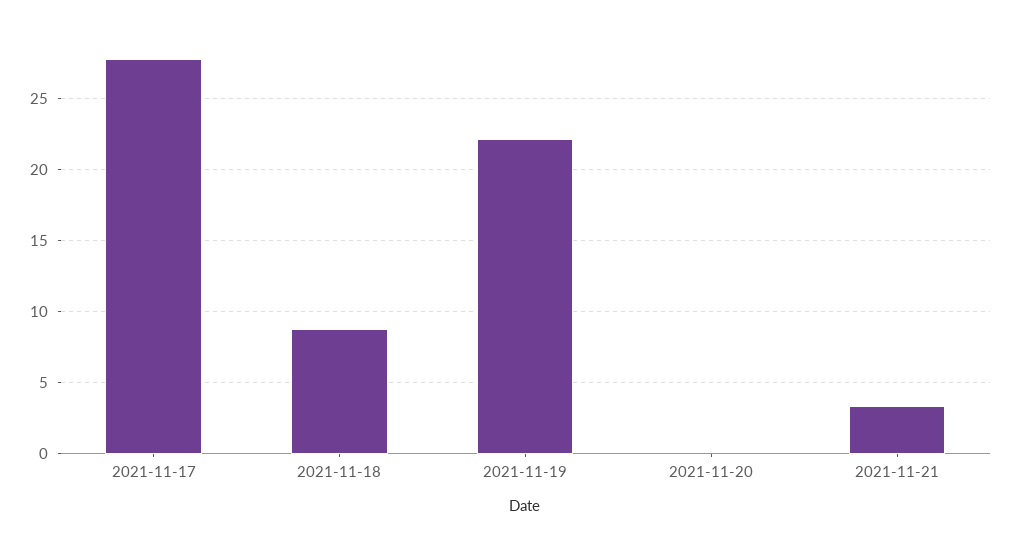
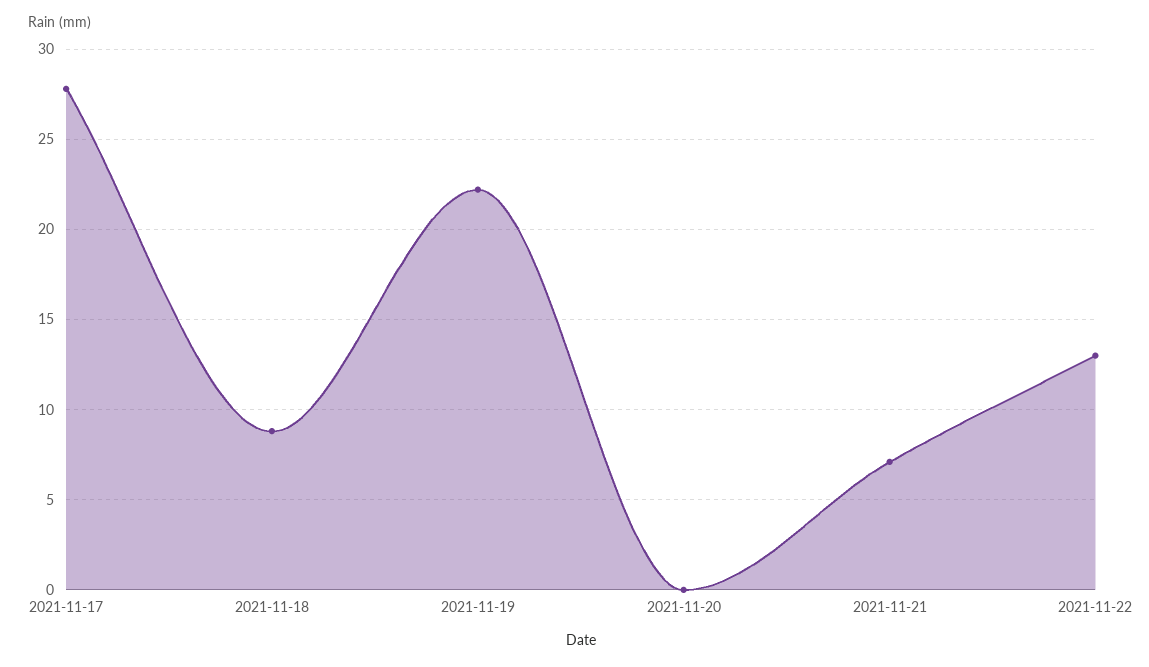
2021-11-21: 3.5 -> 7
2021-11-22: none -> 13

